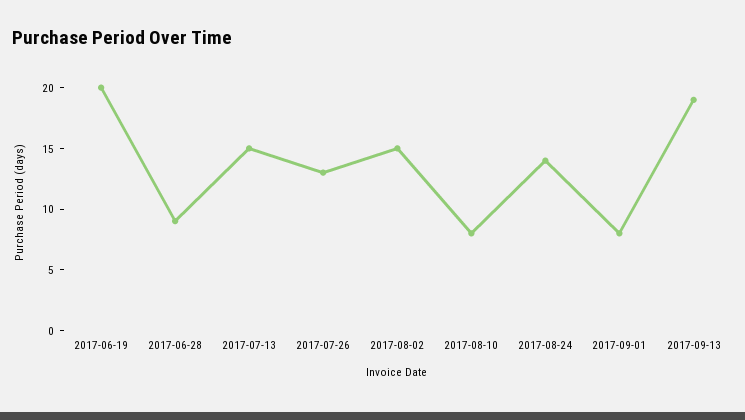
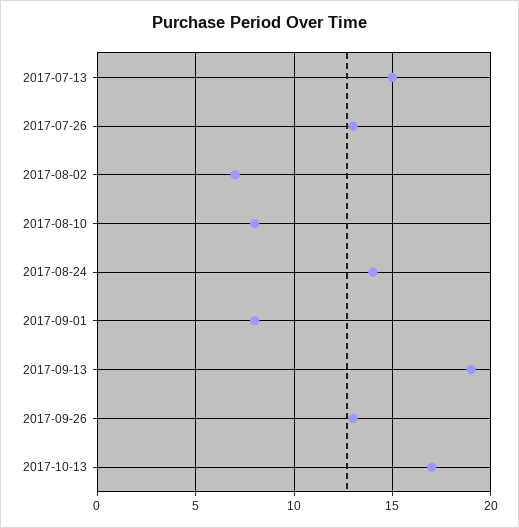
2017-06-19: 20 -> none
2017-06-28: 9 -> none
2017-08-02: 15 -> 7
2017-09-26: none -> 13
2017-10-13: none -> 17

